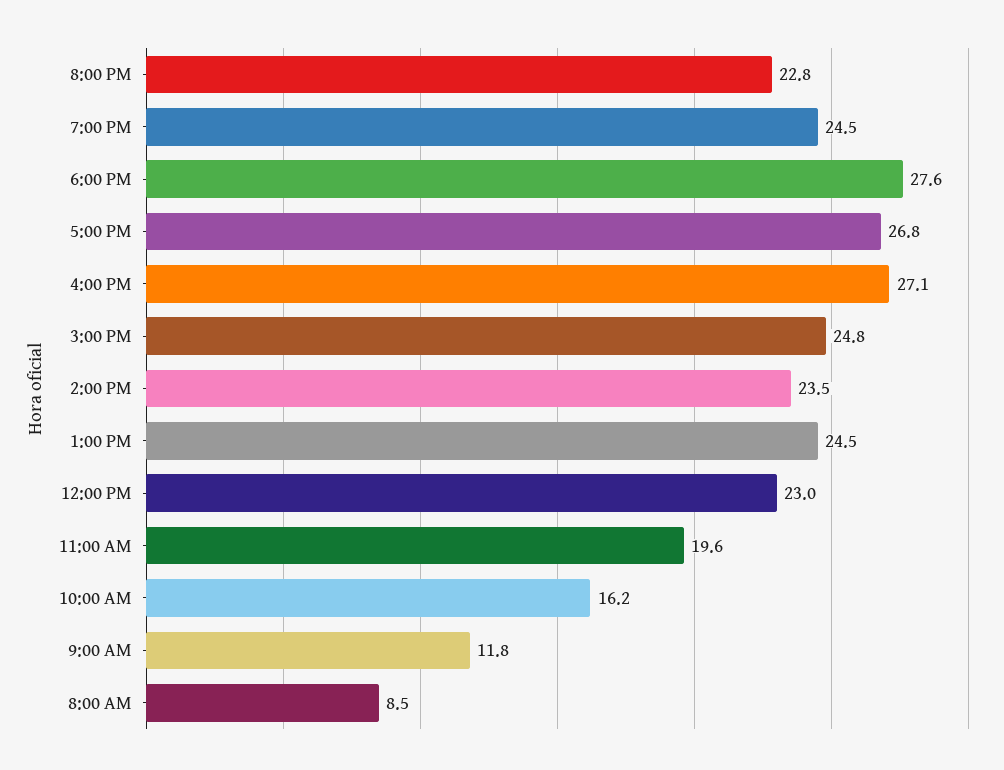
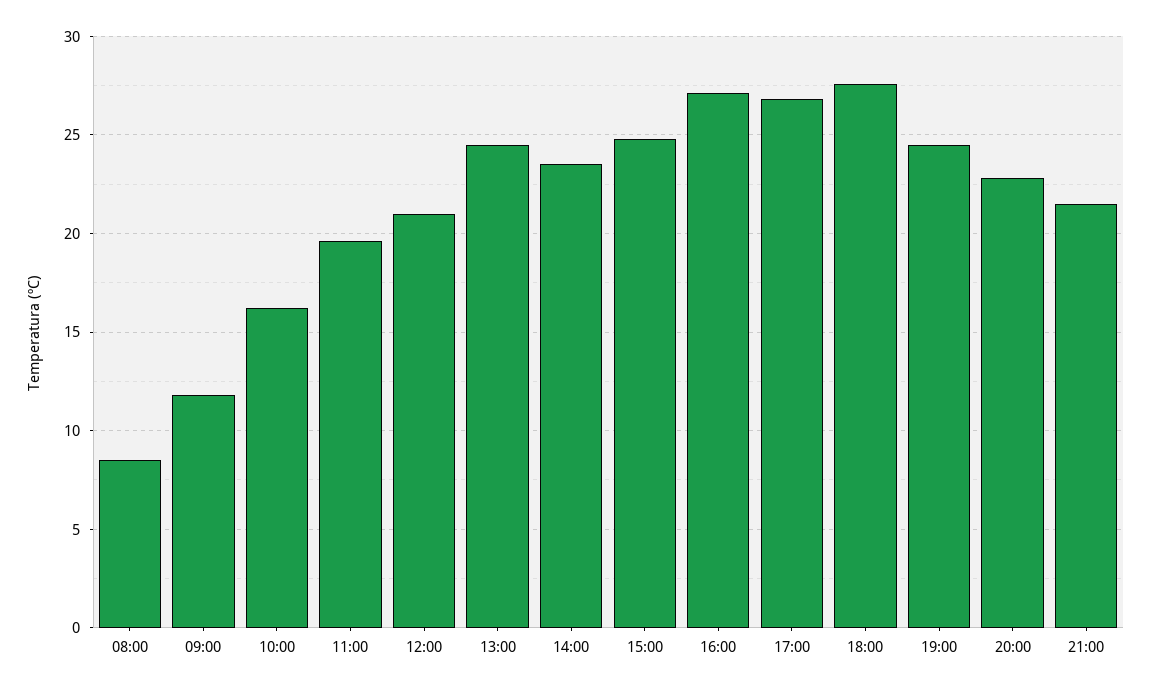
12:00 PM: 23 -> 21
21:00: none -> 21.5

